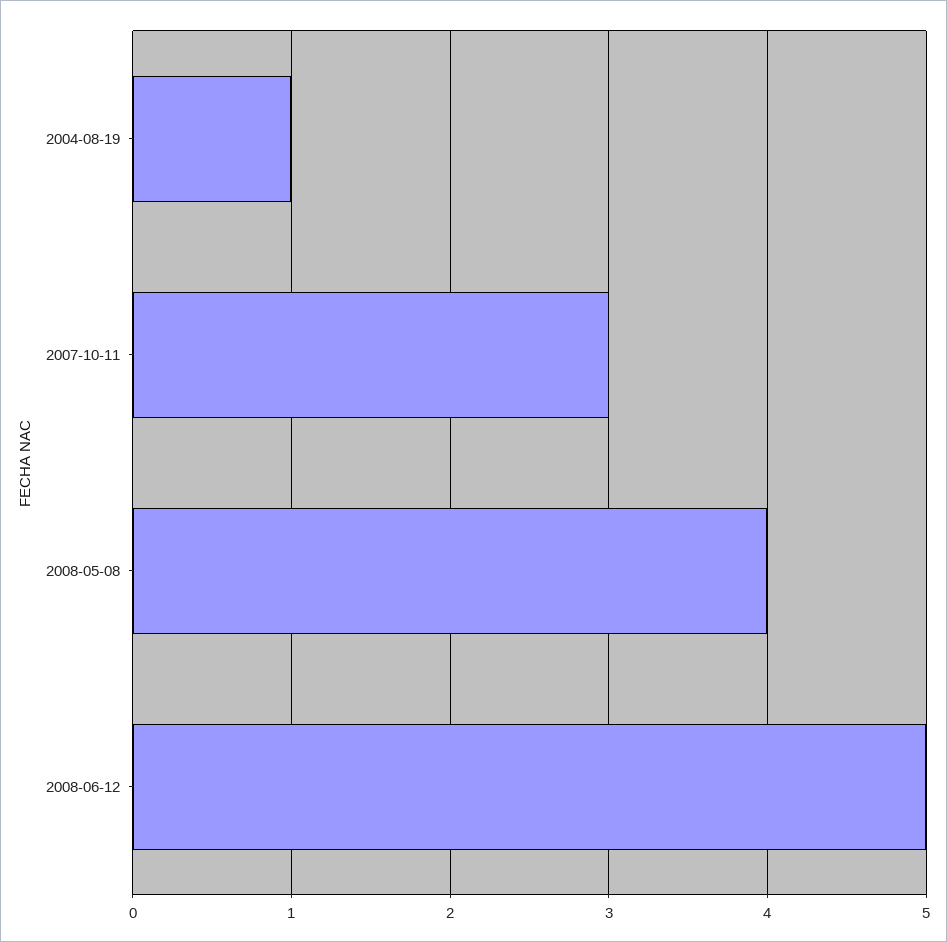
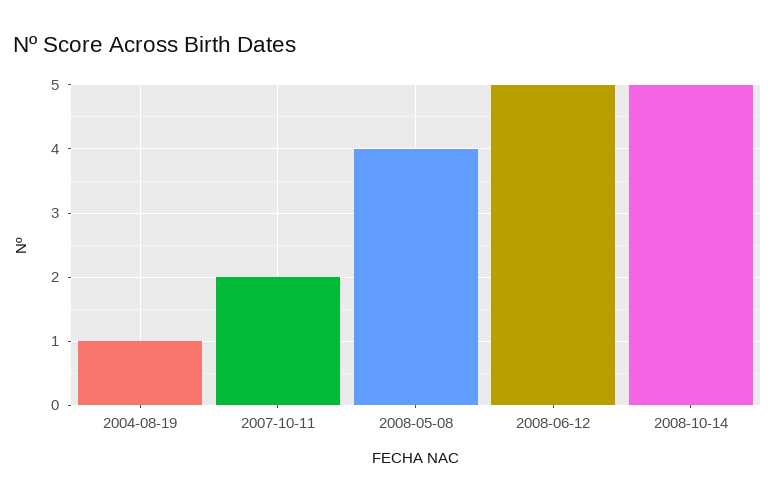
2007-10-11: 3 -> 2
2008-10-14: none -> 5

